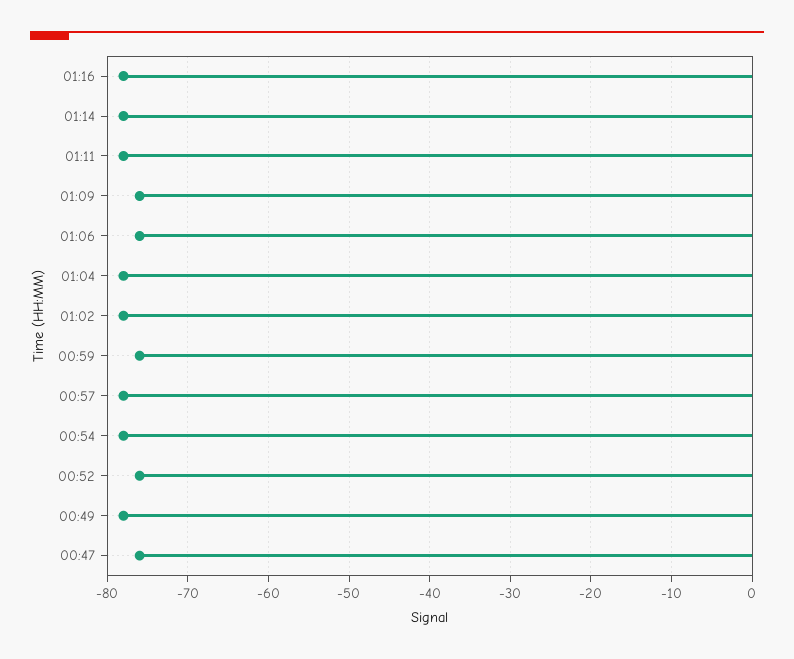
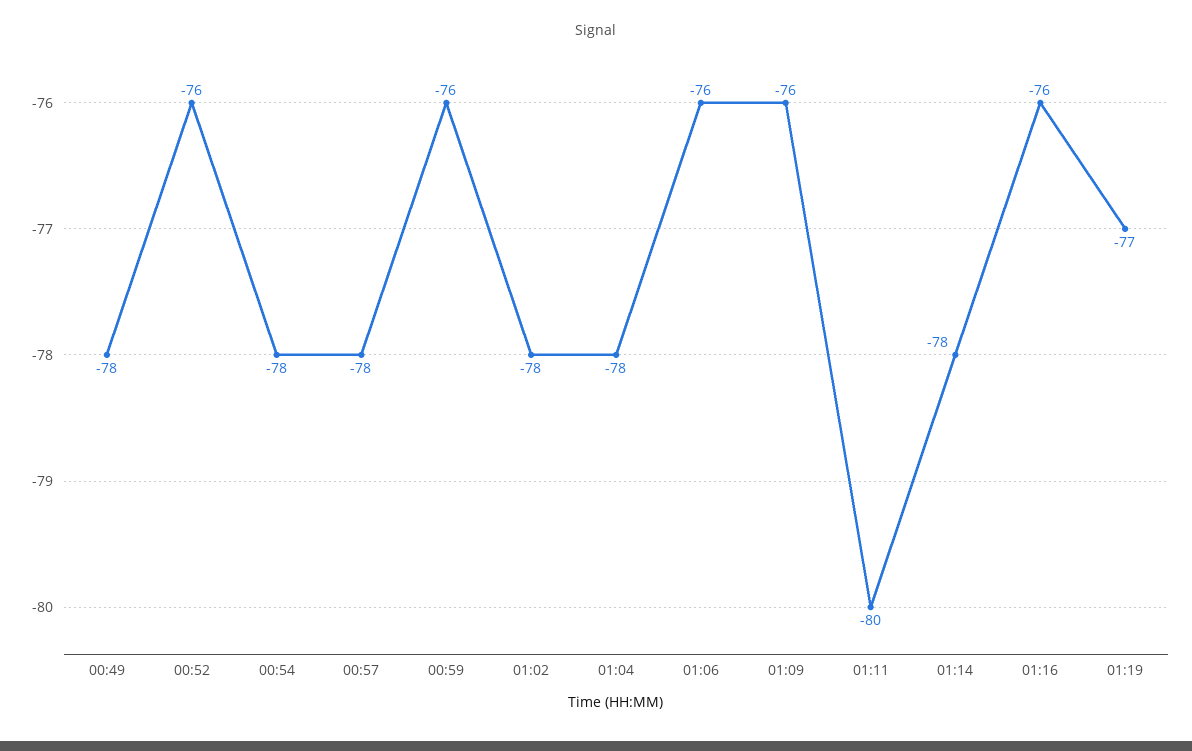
01:16: -78 -> -76
01:11: -78 -> -80
00:47: -76 -> none
01:19: none -> -77

